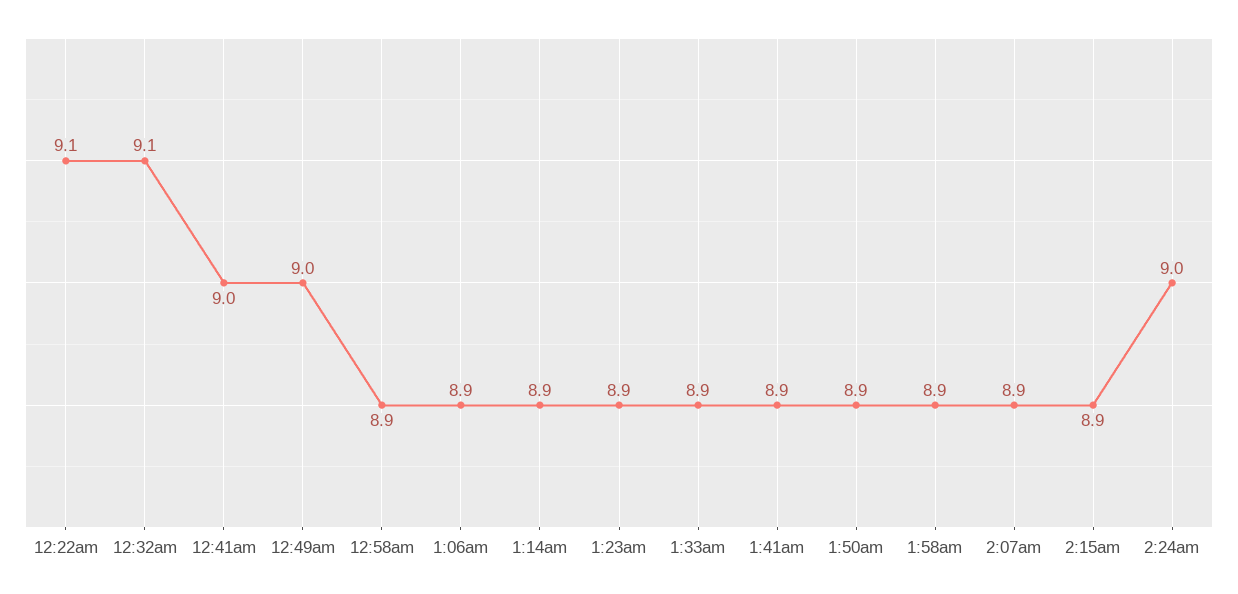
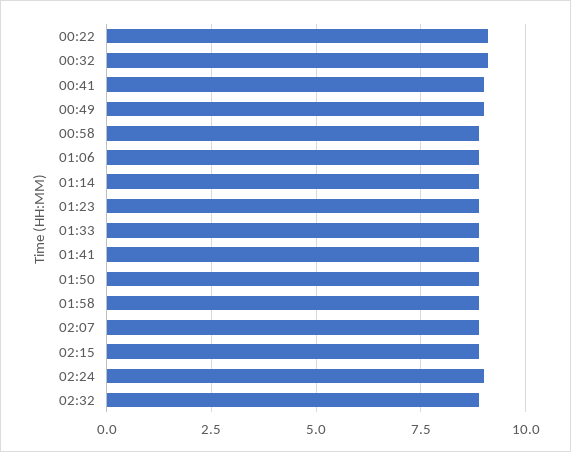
02:32: none -> 9

